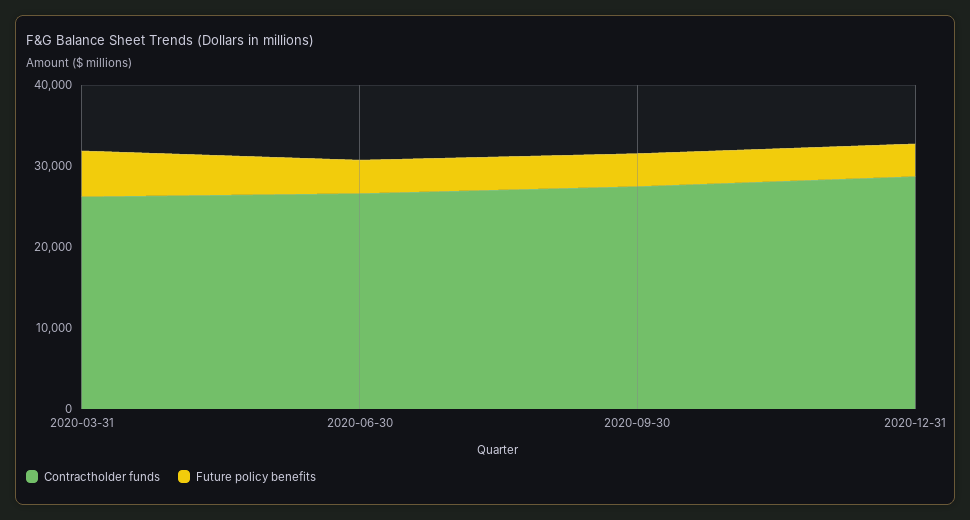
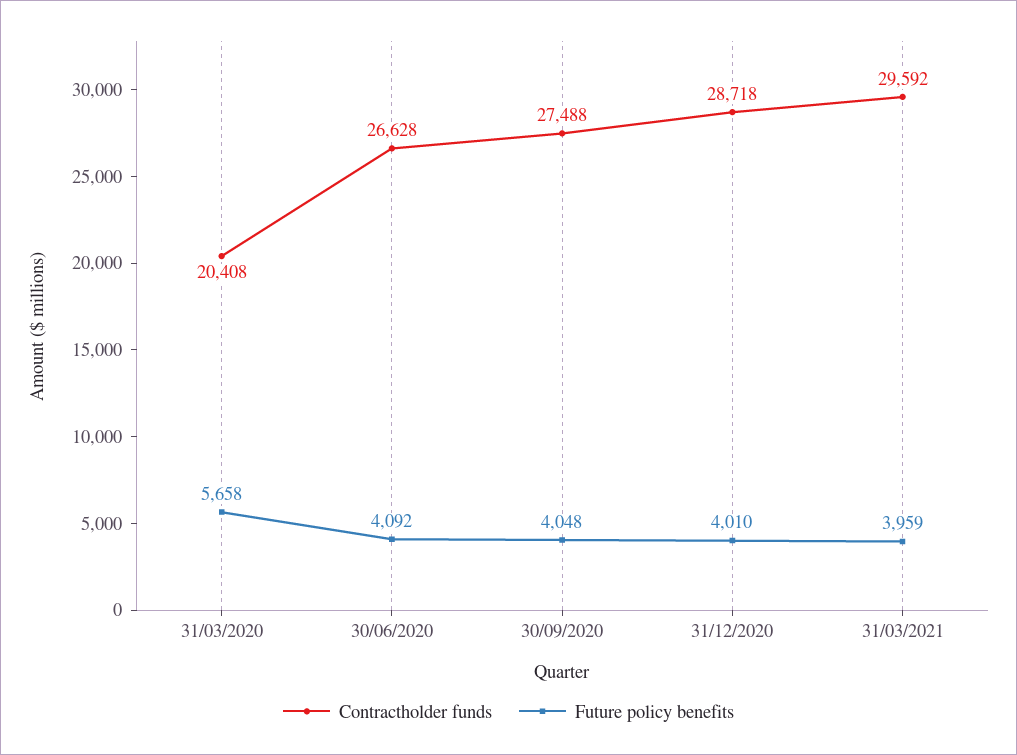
Contractholder funds, 2020-03-31: 26000 -> 20408
Contractholder funds, 31/03/2021: none -> 29592
Future policy benefits, 31/03/2021: none -> 3959

